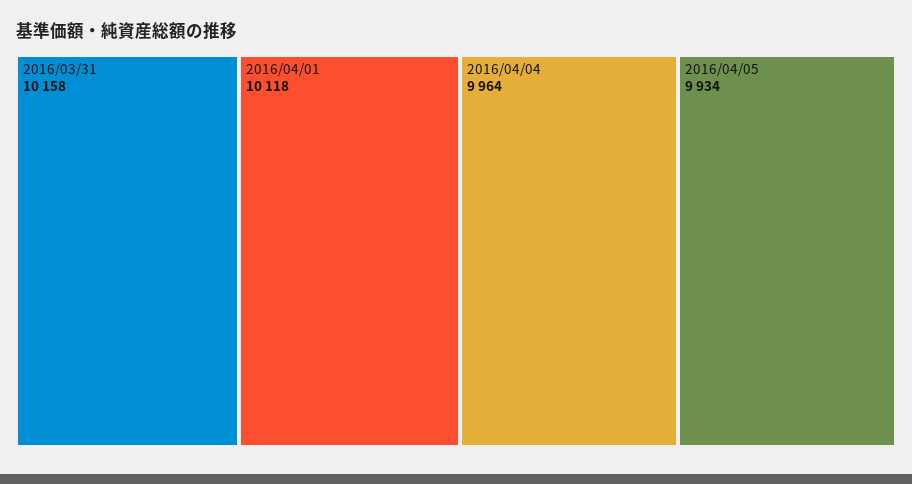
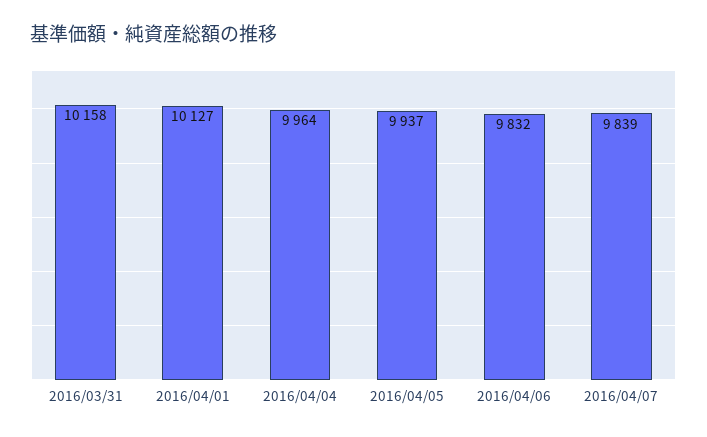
2016/04/01: 10118 -> 10127
2016/04/05: 9934 -> 9937
2016/04/06: none -> 9832
2016/04/07: none -> 9839

